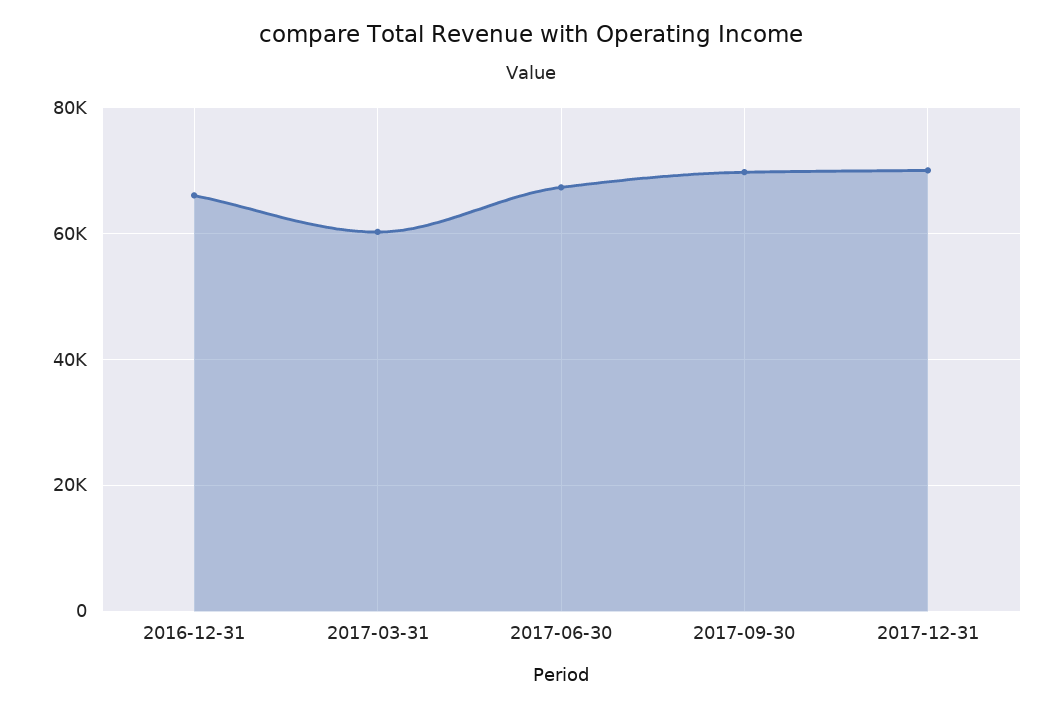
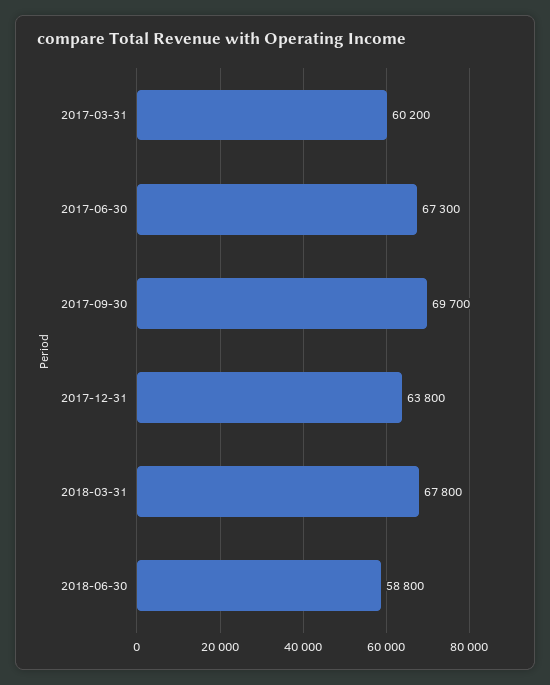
2016-12-31: 66000 -> none
2017-12-31: 70000 -> 63800
2018-03-31: none -> 67800
2018-06-30: none -> 58800

